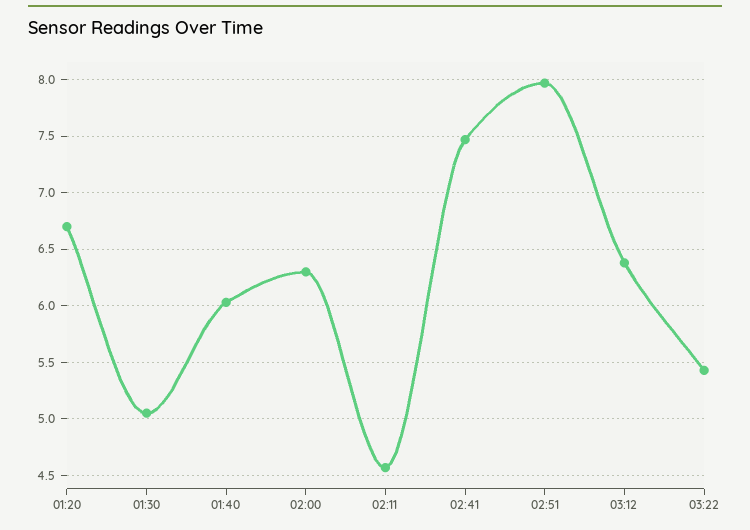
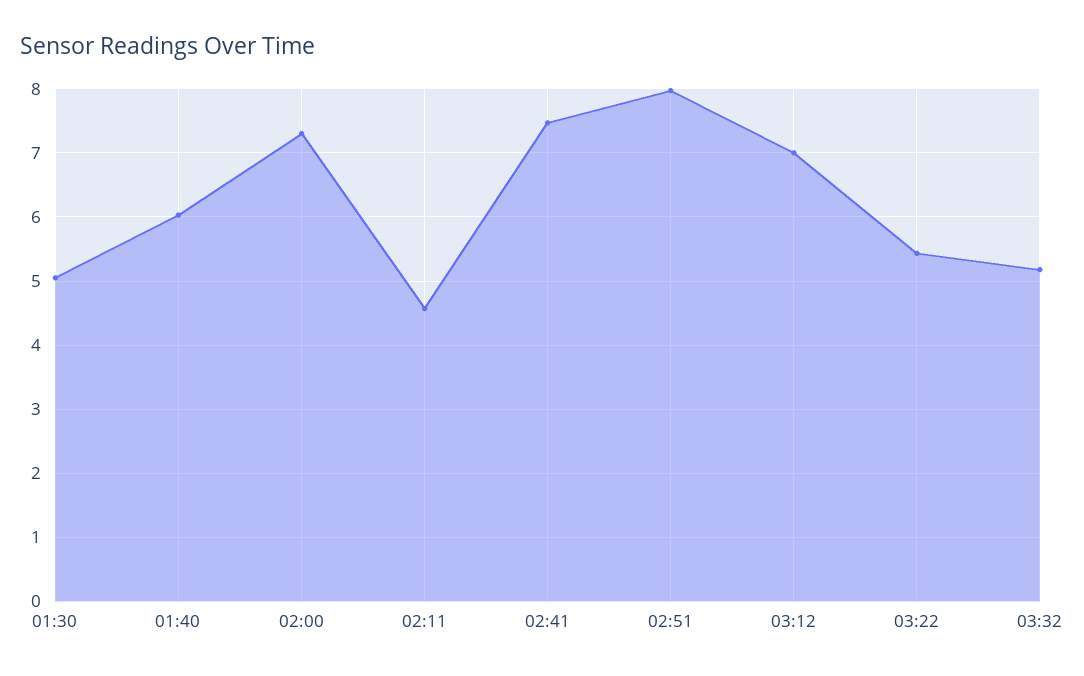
01:20: 6.7 -> none
02:00: 6.3 -> 7.3
03:12: 6.4 -> 7
03:32: none -> 5.2

